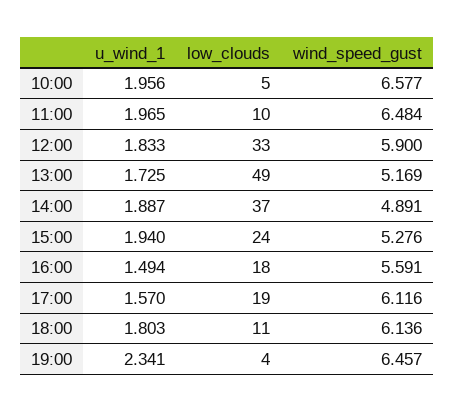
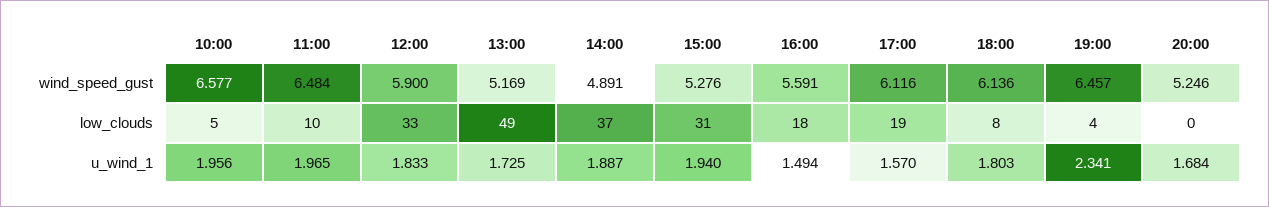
low_clouds, 15:00: 24 -> 31
low_clouds, 18:00: 11 -> 8
wind_speed_gust, 20:00: none -> 5.246
low_clouds, 20:00: none -> 0
u_wind_1, 20:00: none -> 1.684

